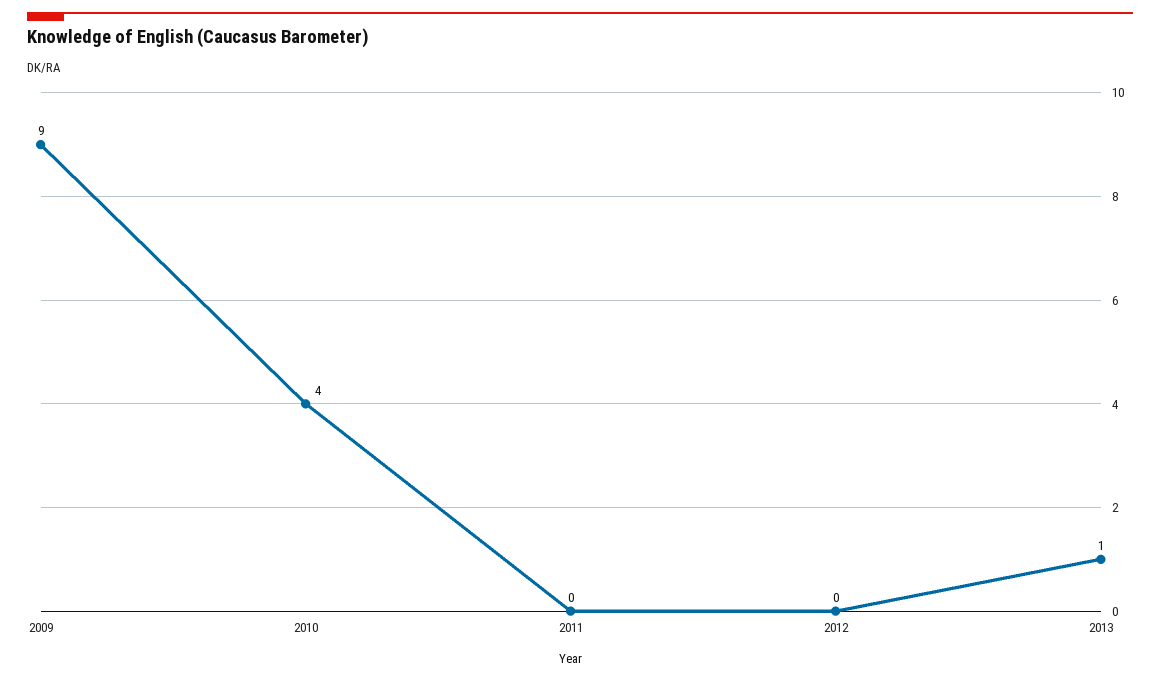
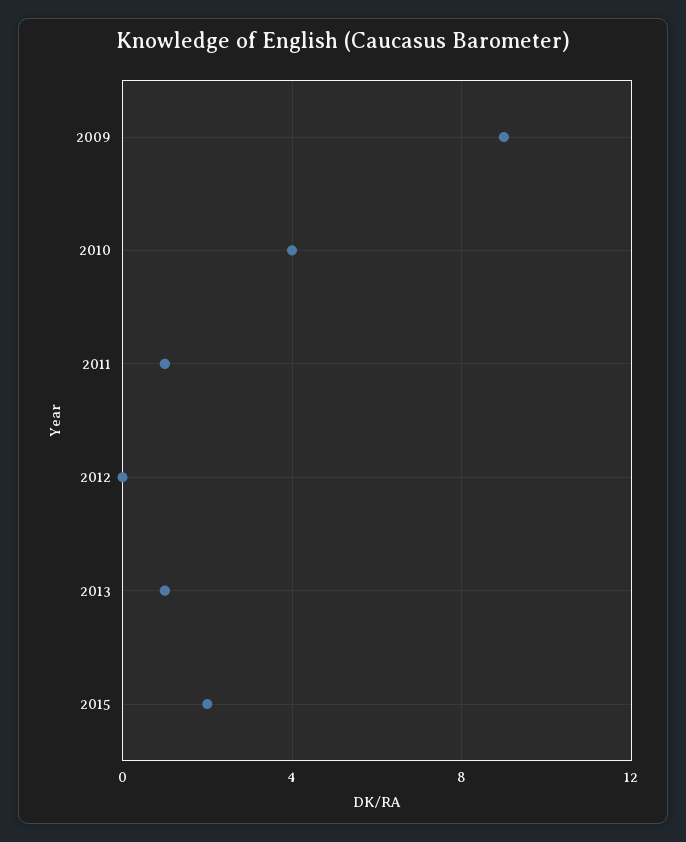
2011: 0 -> 1
2015: none -> 2

